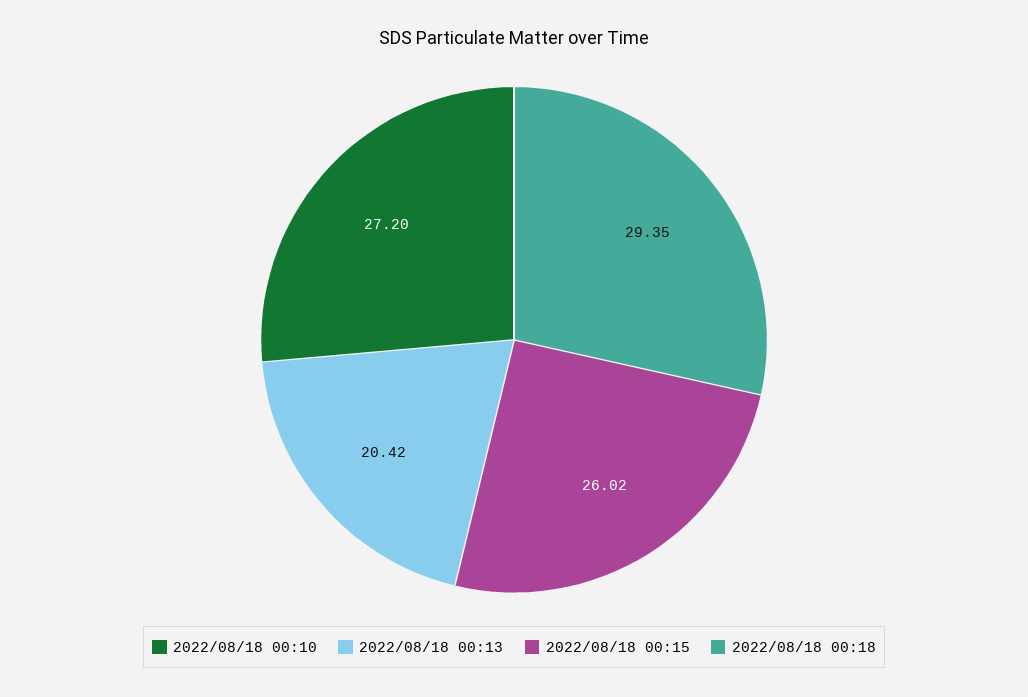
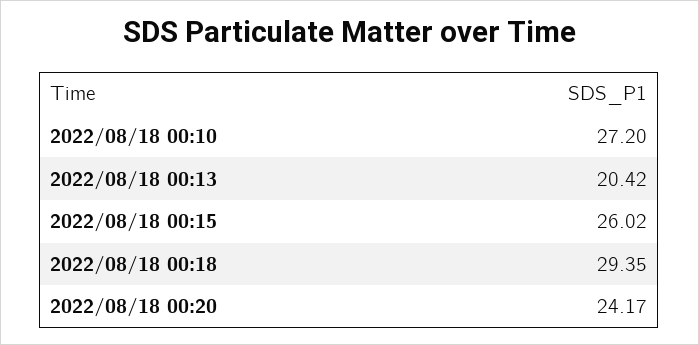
2022/08/18 00:20: none -> 24.17

